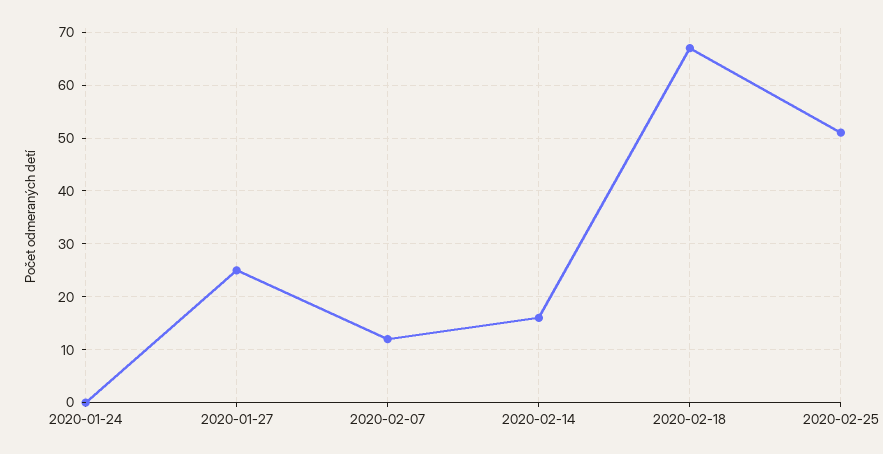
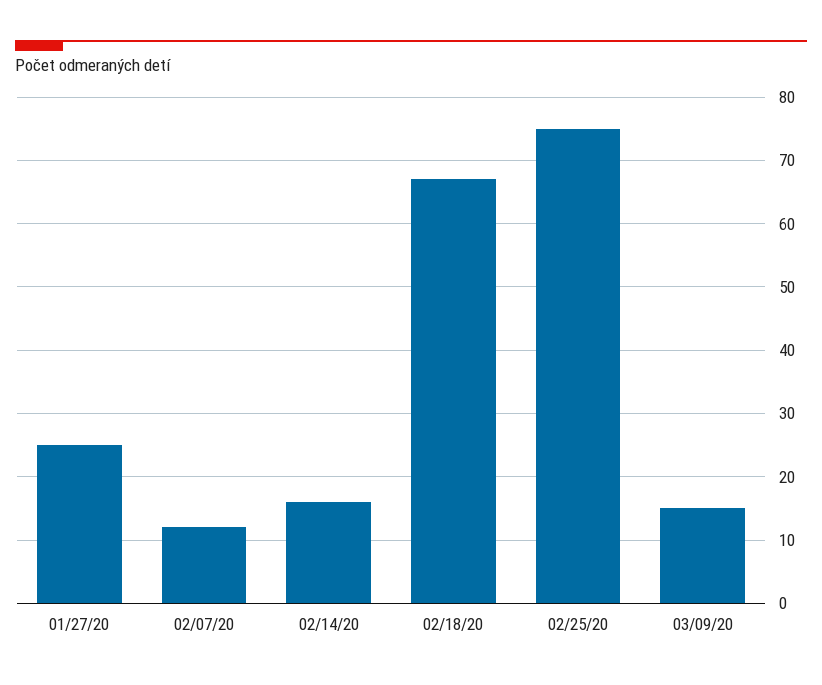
2020-01-24: 0 -> none
2020-02-25: 50 -> 75
03/09/20: none -> 15

